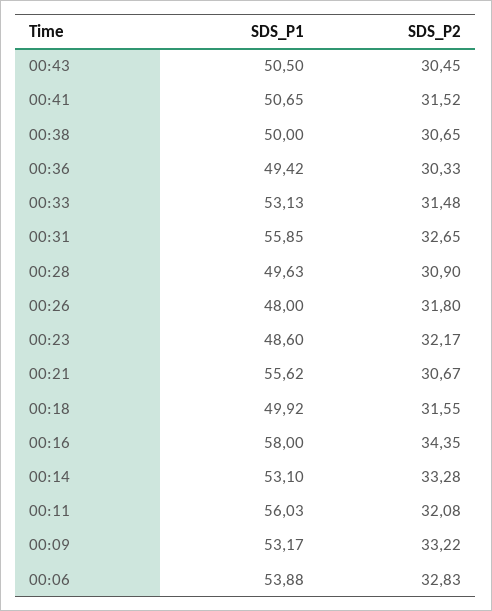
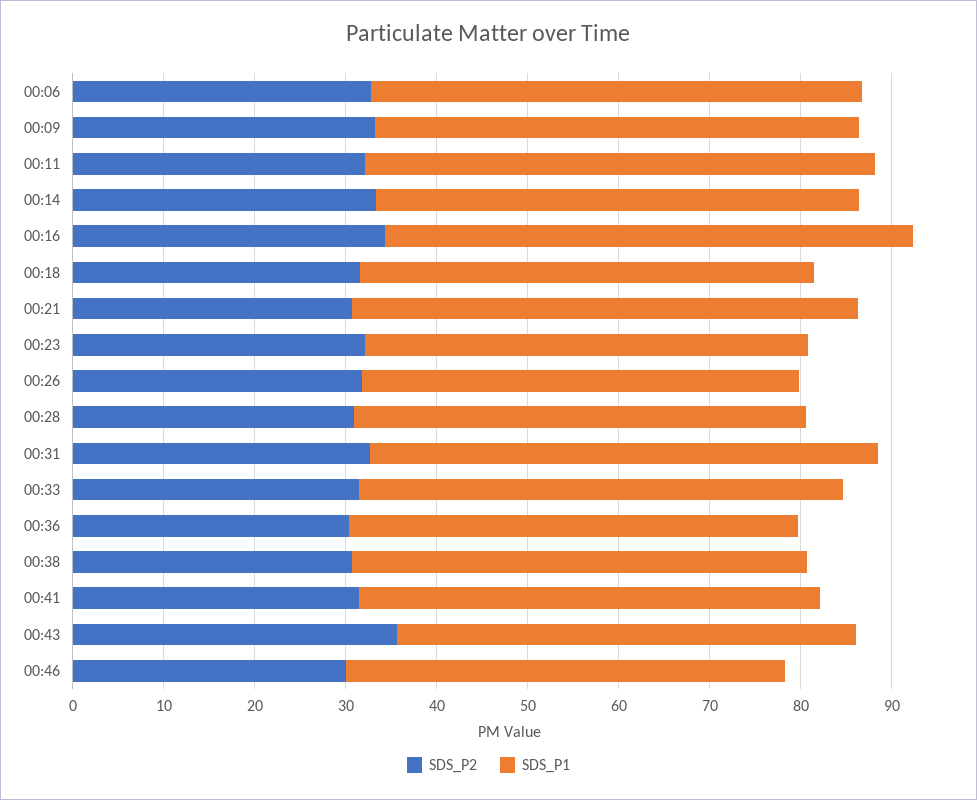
SDS_P2, 00:43: 30.45 -> 36
SDS_P2, 00:46: none -> 30
SDS_P1, 00:46: none -> 48

